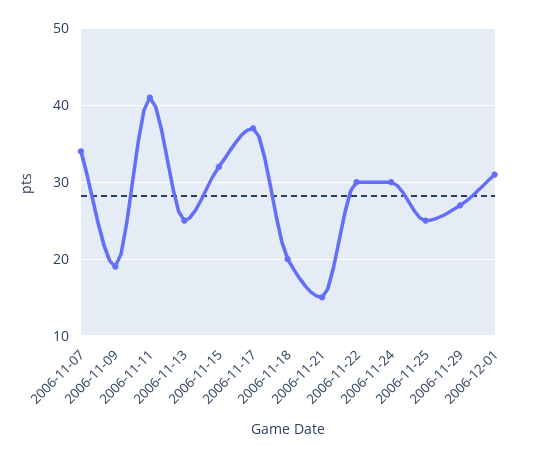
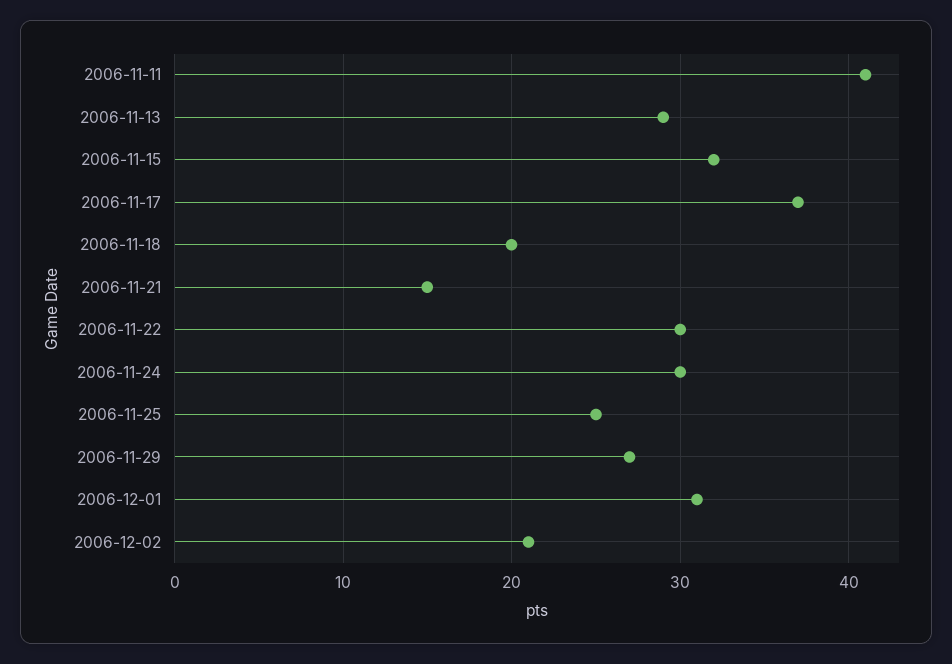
2006-11-07: 34 -> none
2006-11-09: 19 -> none
2006-11-13: 25 -> 29
2006-12-02: none -> 21

